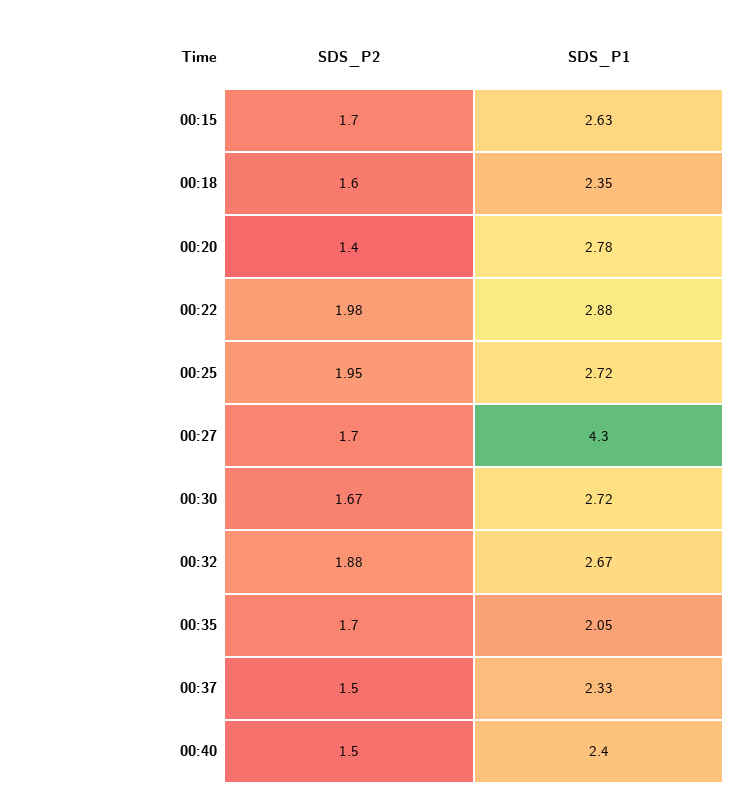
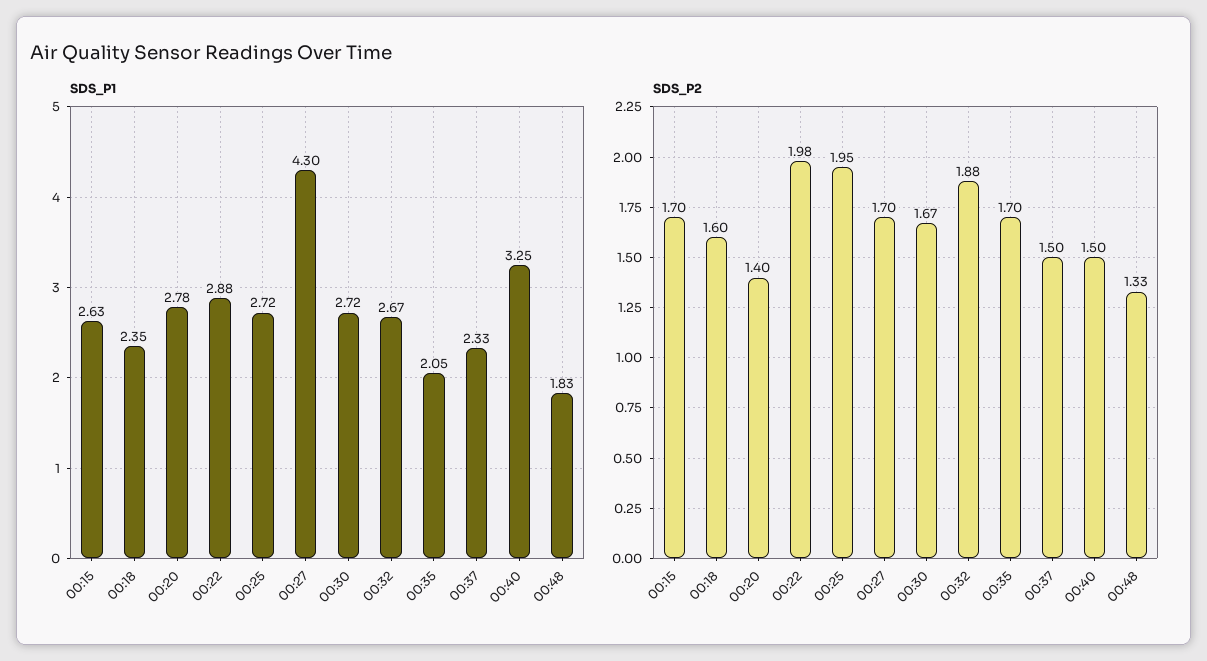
SDS_P1, 00:40: 2.4 -> 3.25
SDS_P1, 00:48: none -> 1.83
SDS_P2, 00:48: none -> 1.33

